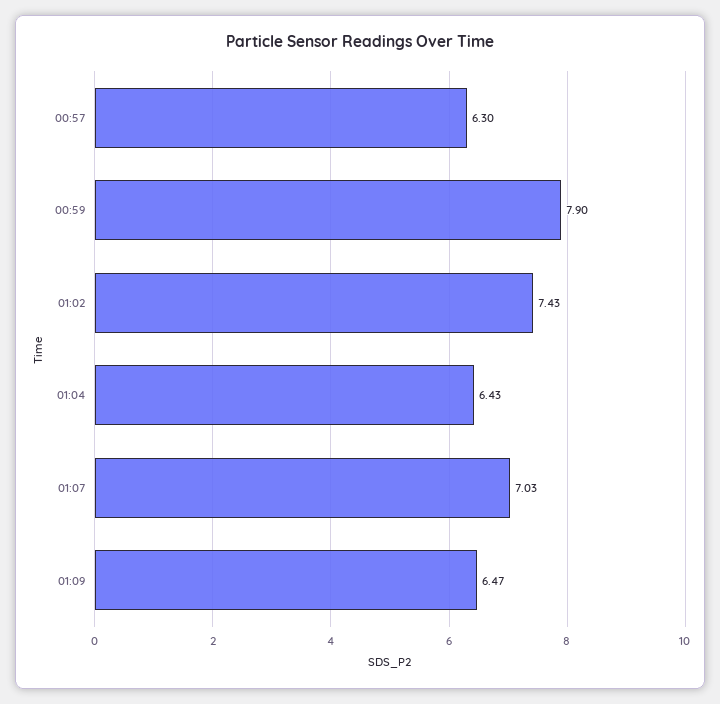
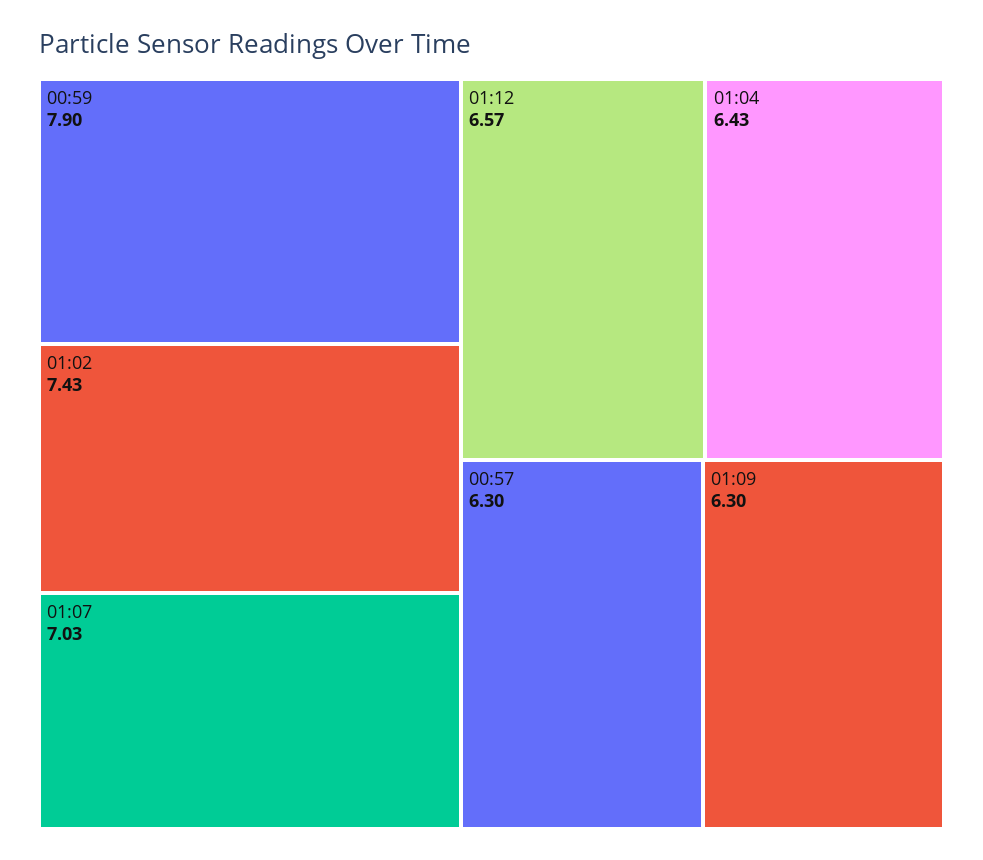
01:09: 6.47 -> 6.3
01:12: none -> 6.57

